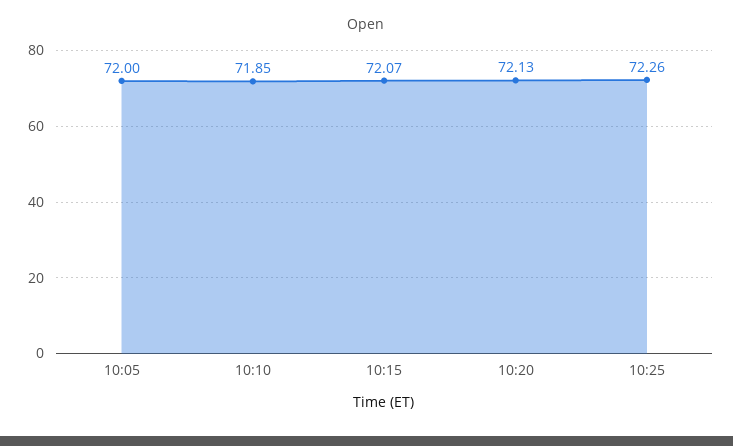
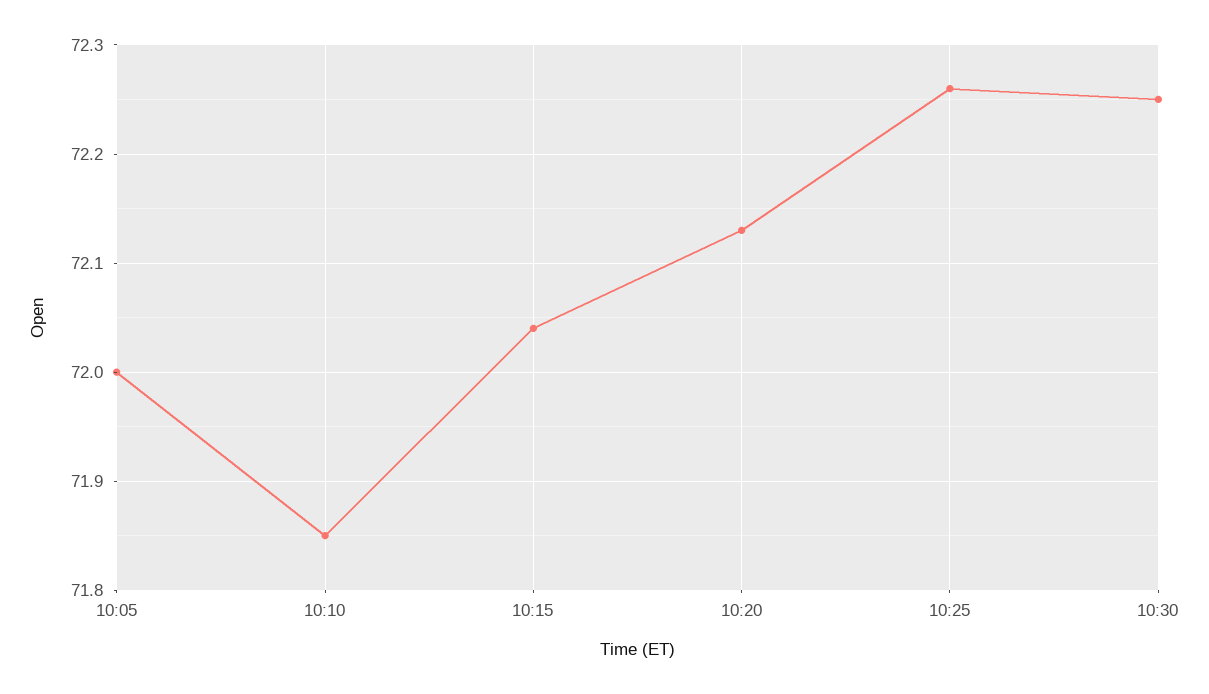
10:15: 72.07 -> 72.04
10:30: none -> 72.25

